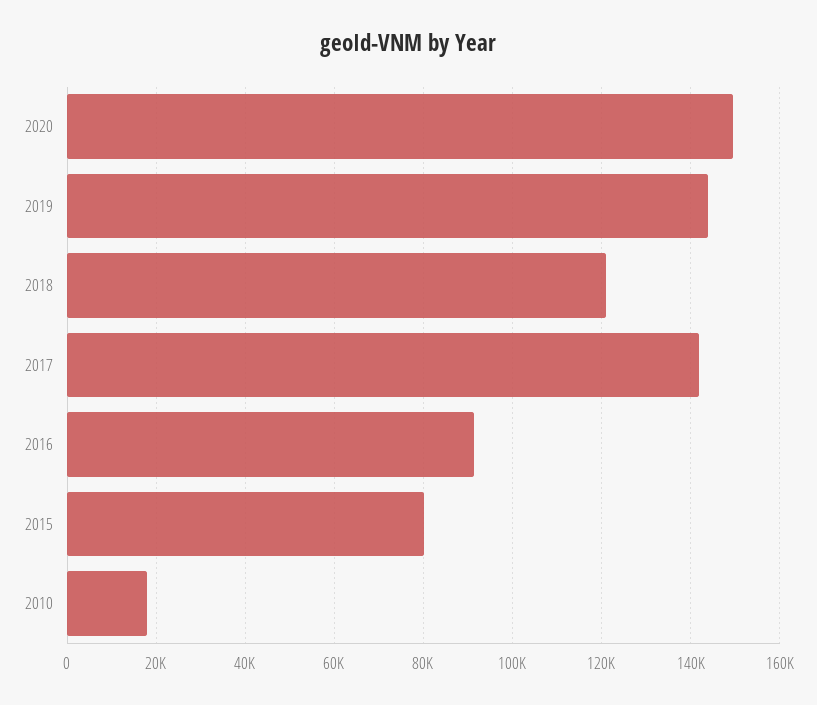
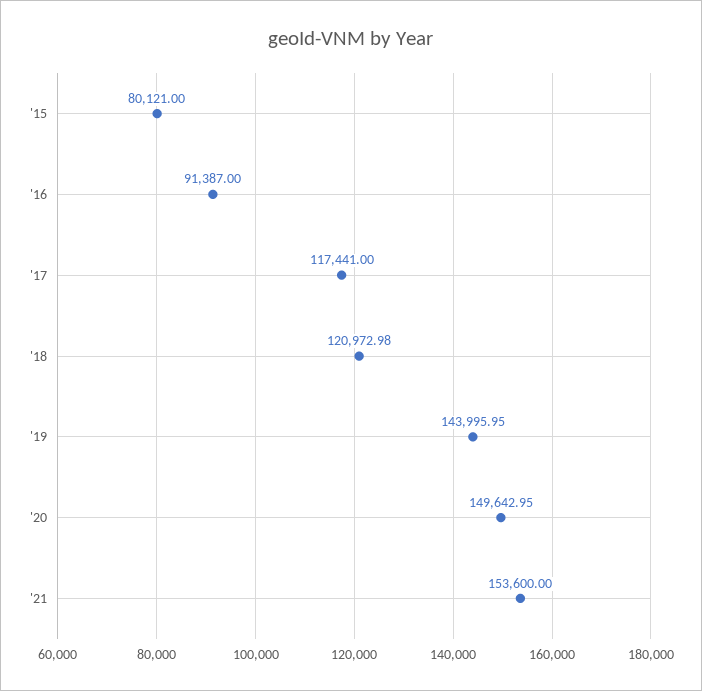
2017: 142000 -> 117441
2010: 18000 -> none
'21: none -> 153600

